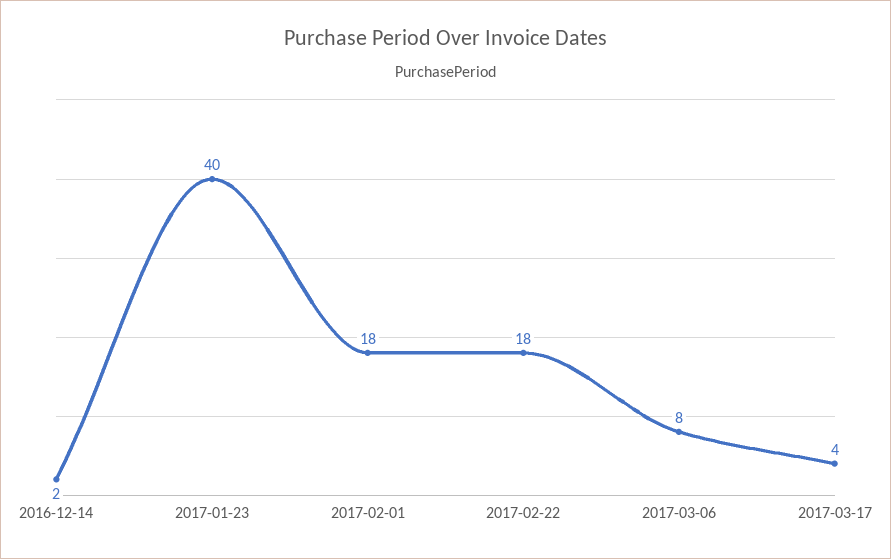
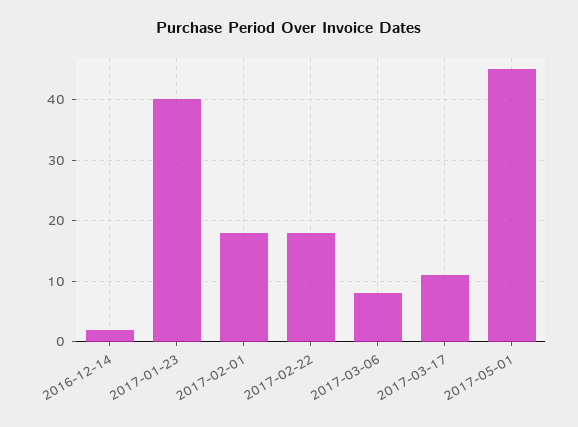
2017-03-17: 4 -> 11
2017-05-01: none -> 45

